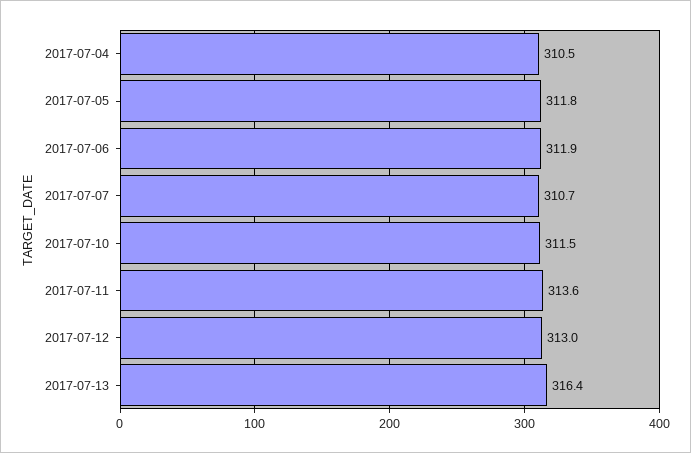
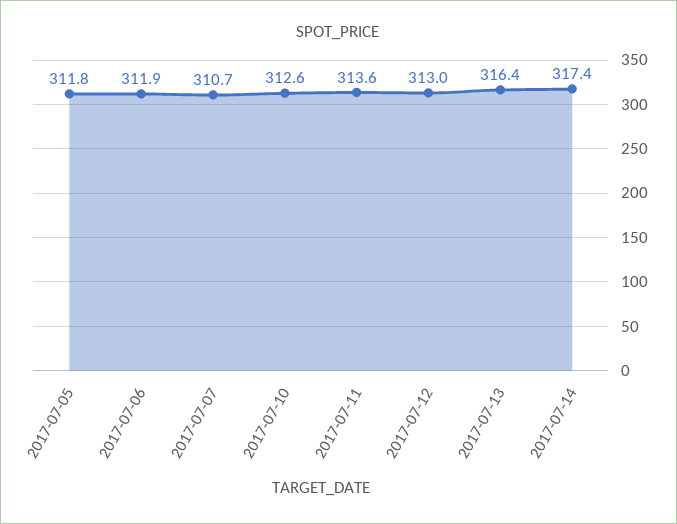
2017-07-04: 310.5 -> none
2017-07-10: 311.5 -> 312.6
2017-07-14: none -> 317.4

